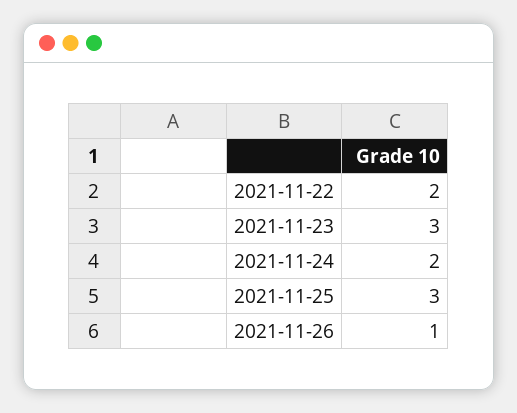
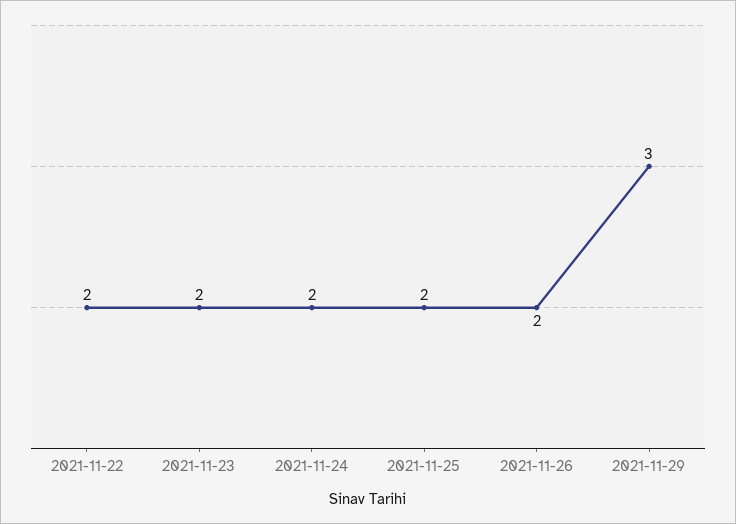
2021-11-23: 3 -> 2
2021-11-25: 3 -> 2
2021-11-26: 1 -> 2
2021-11-29: none -> 3

